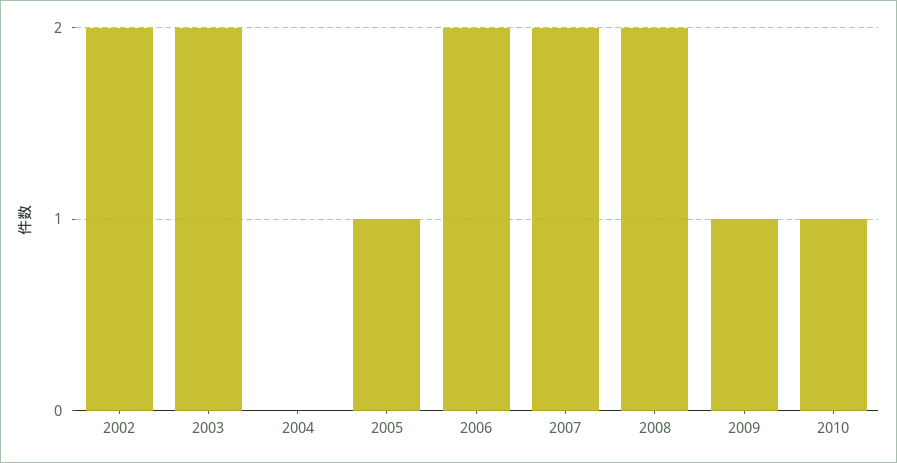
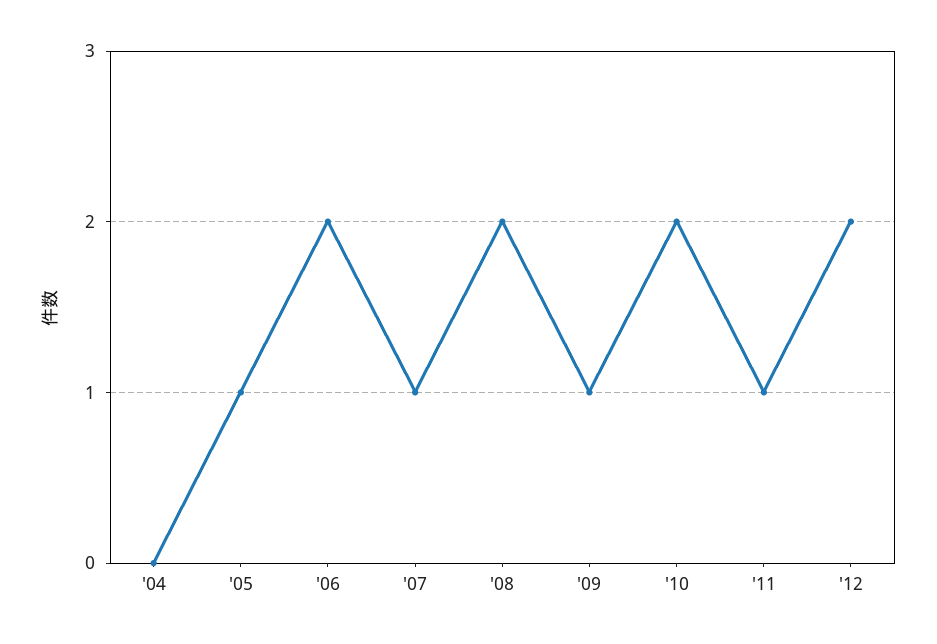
2002: 2 -> none
2003: 2 -> none
2007: 2 -> 1
2010: 1 -> 2
'11: none -> 1
'12: none -> 2

